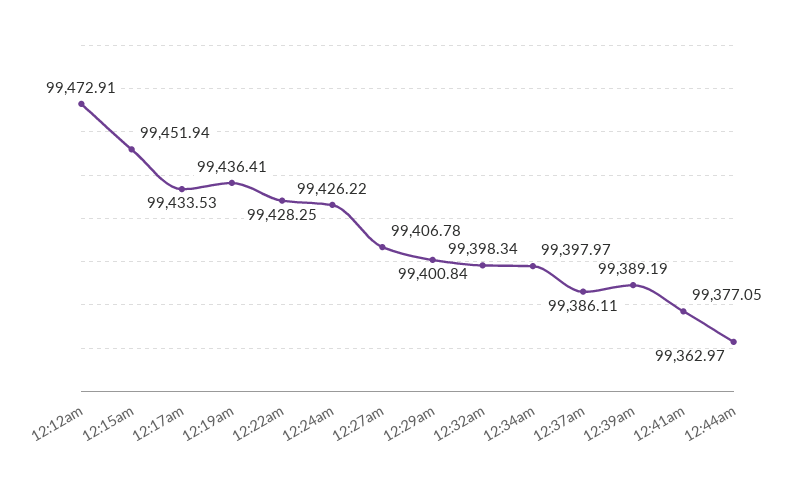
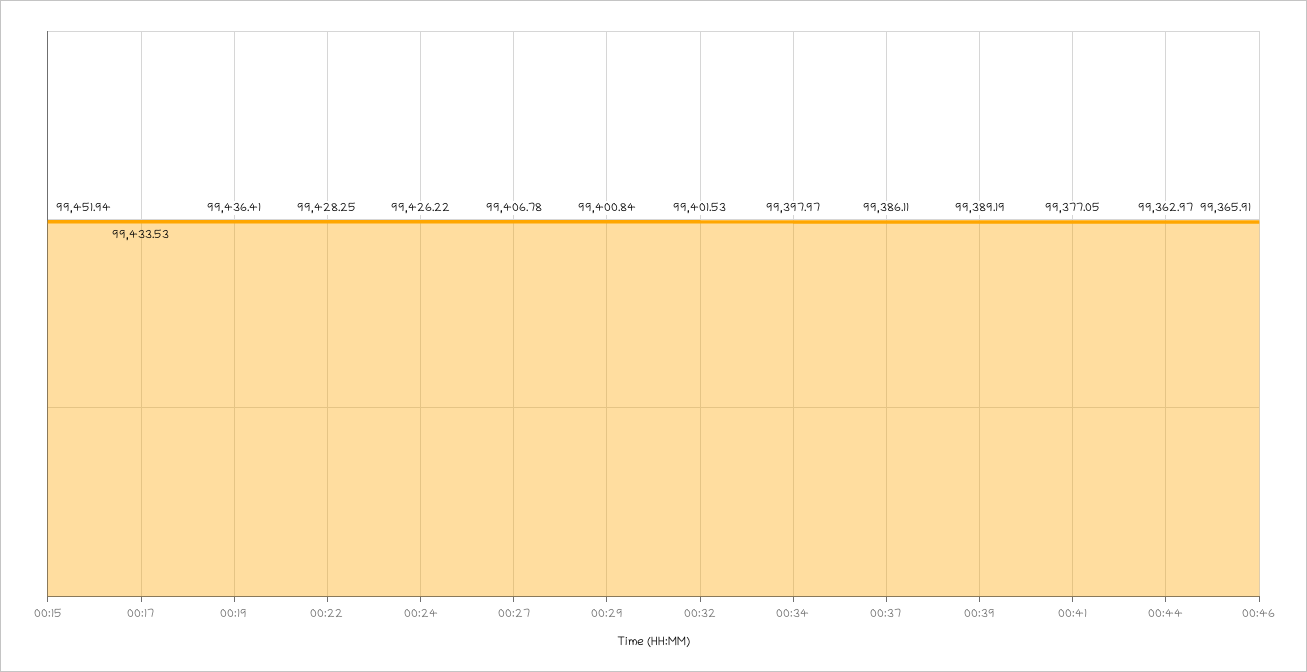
12:12am: 99472.91 -> none
12:32am: 99398.34 -> 99401.53
00:46: none -> 99365.91

